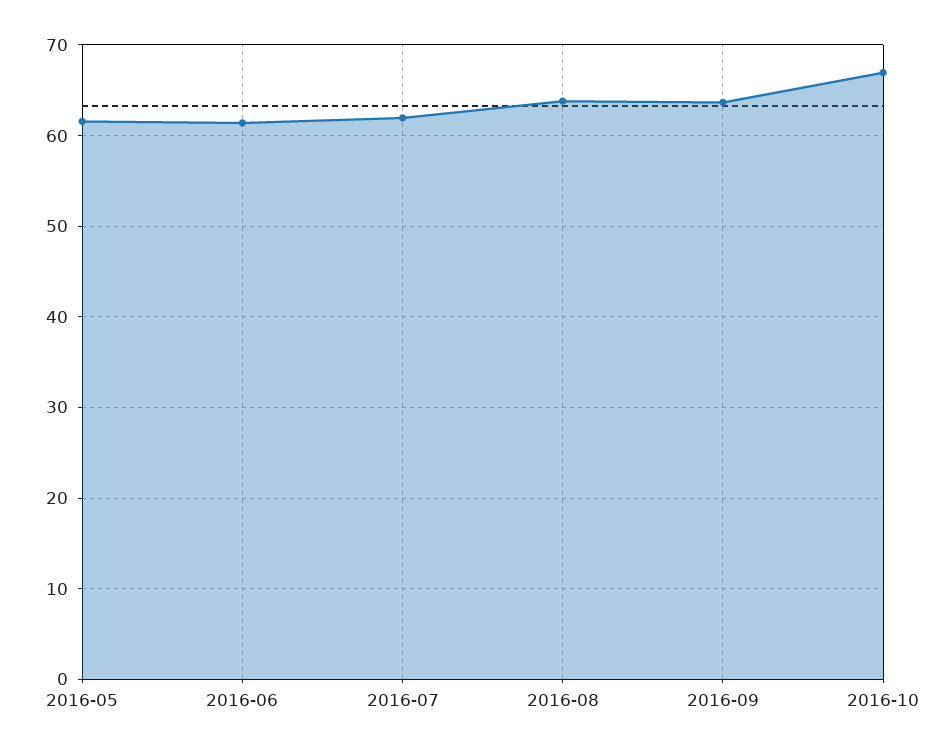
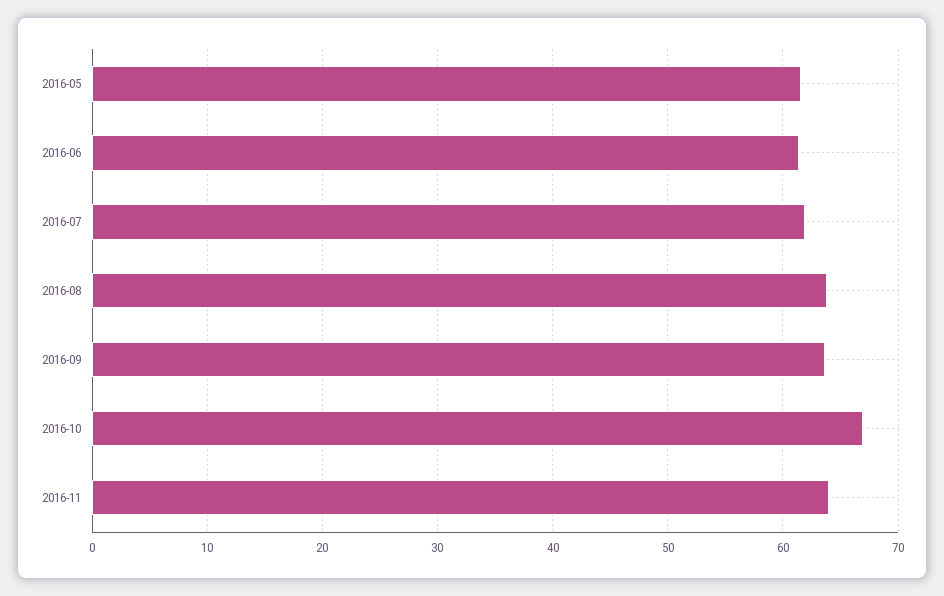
2016-11: none -> 64

